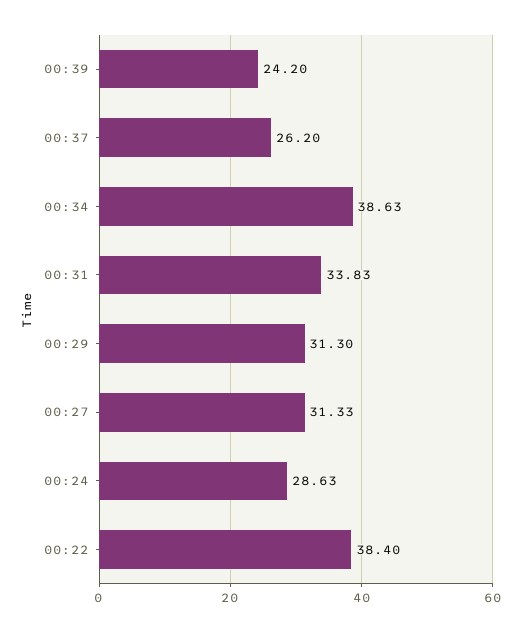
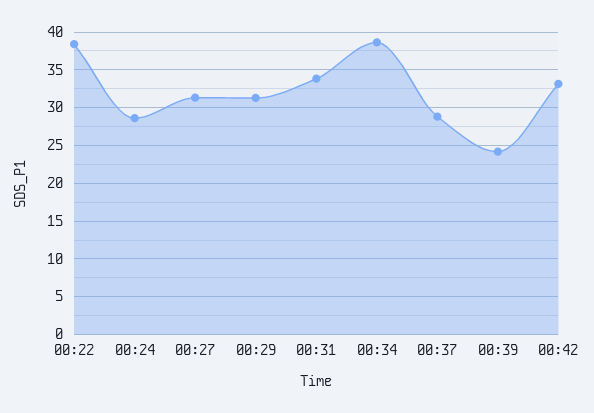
00:37: 26.2 -> 29
00:42: none -> 33

